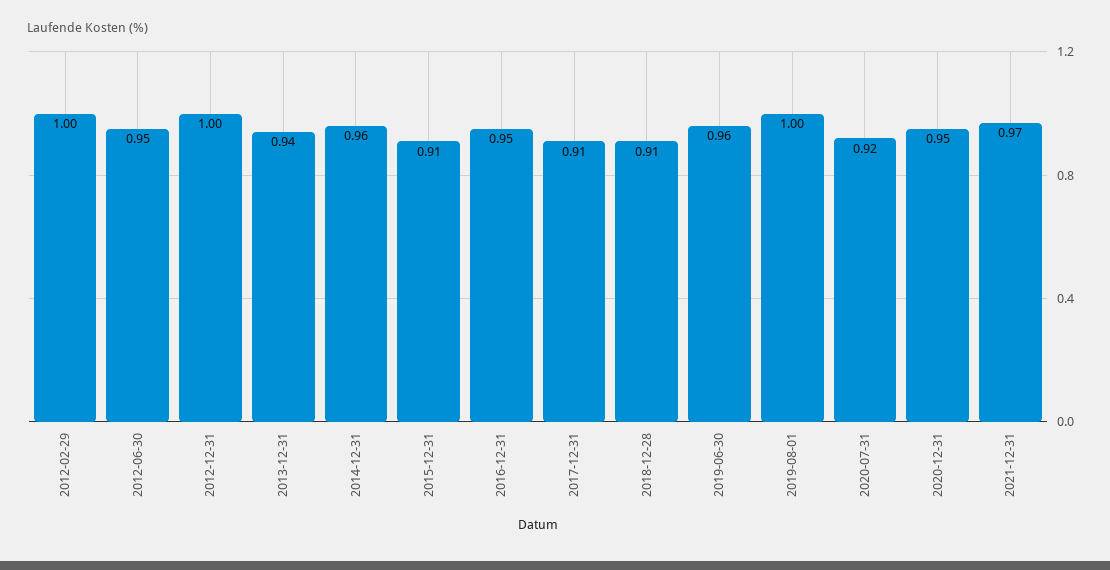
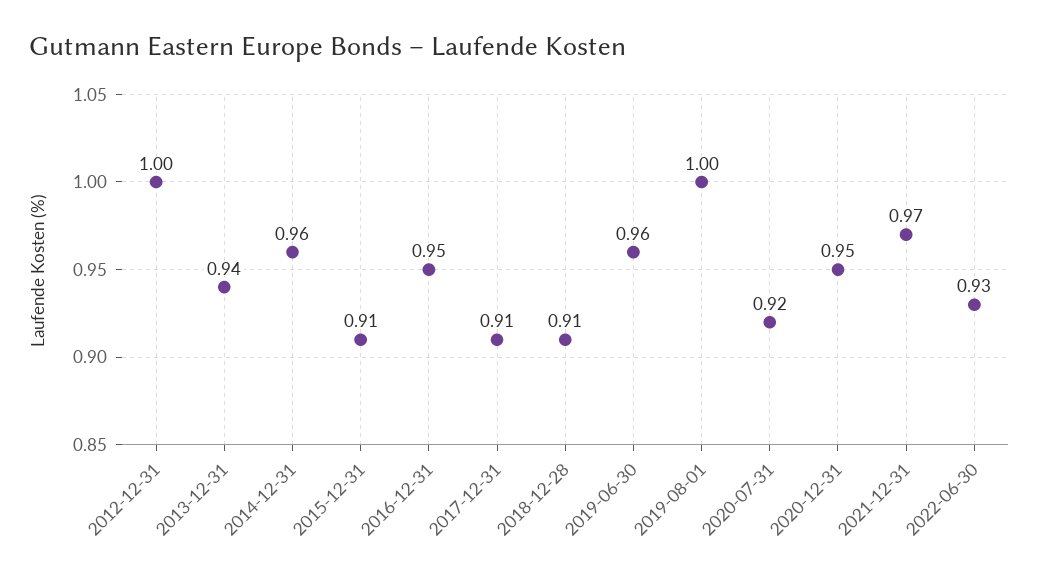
2012-02-29: 1 -> none
2012-06-30: 0.95 -> none
2022-06-30: none -> 0.93

